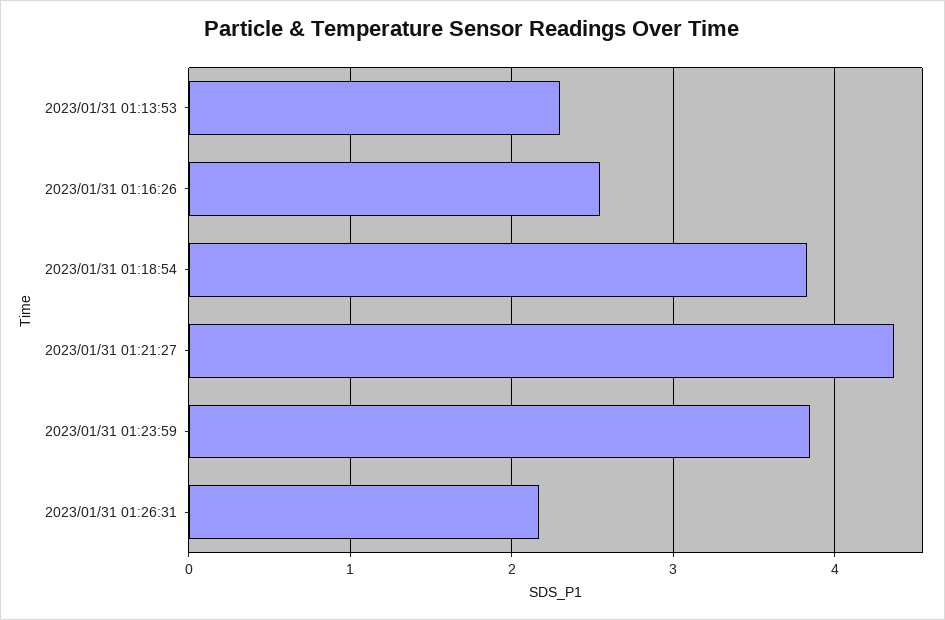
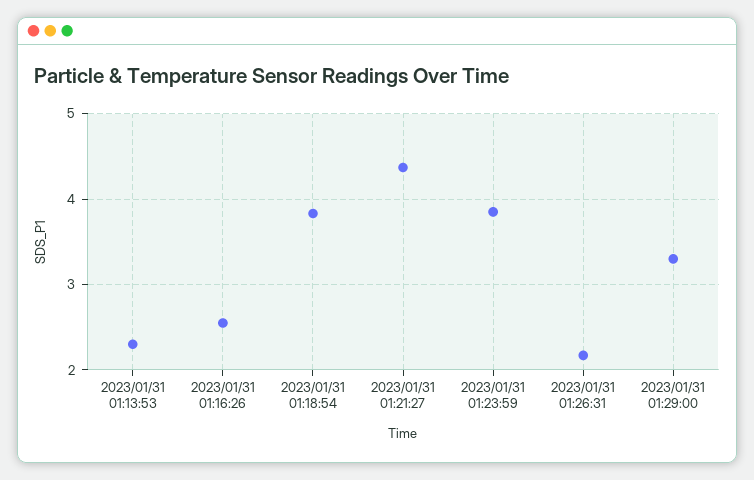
2023/01/31 01:29:00: none -> 3.3

